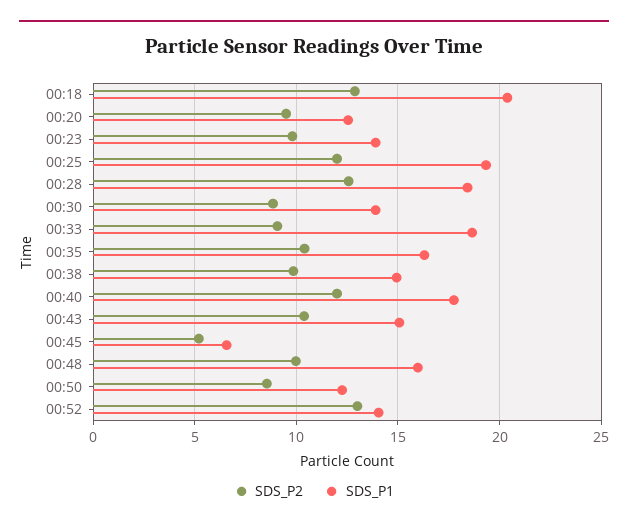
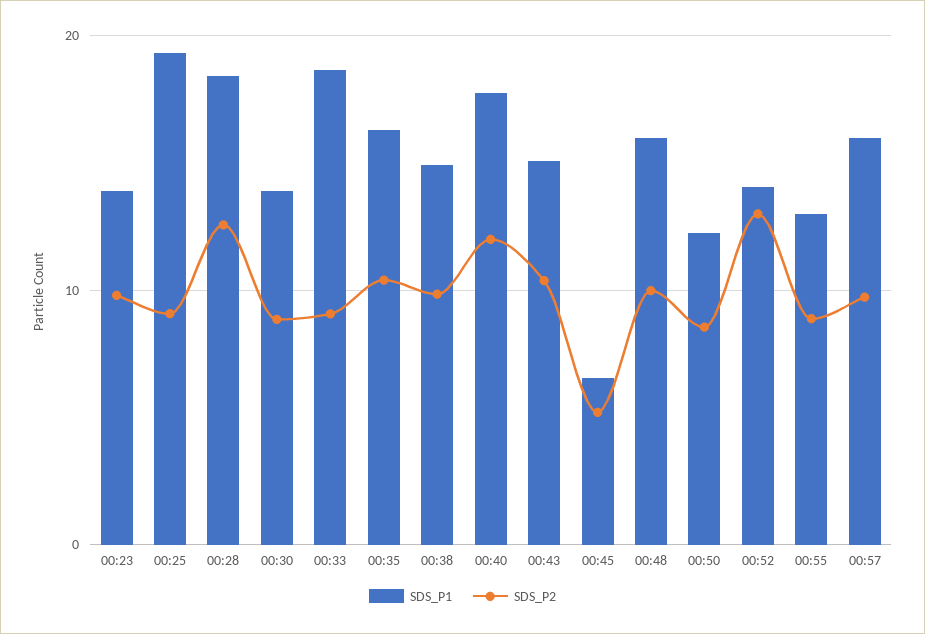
SDS_P2, 00:18: 13 -> none
SDS_P1, 00:18: 20.5 -> none
SDS_P2, 00:20: 9.5 -> none
SDS_P1, 00:20: 12.5 -> none
SDS_P2, 00:25: 12 -> 9
SDS_P1, 00:55: none -> 13
SDS_P2, 00:55: none -> 9
SDS_P1, 00:57: none -> 16
SDS_P2, 00:57: none -> 10

